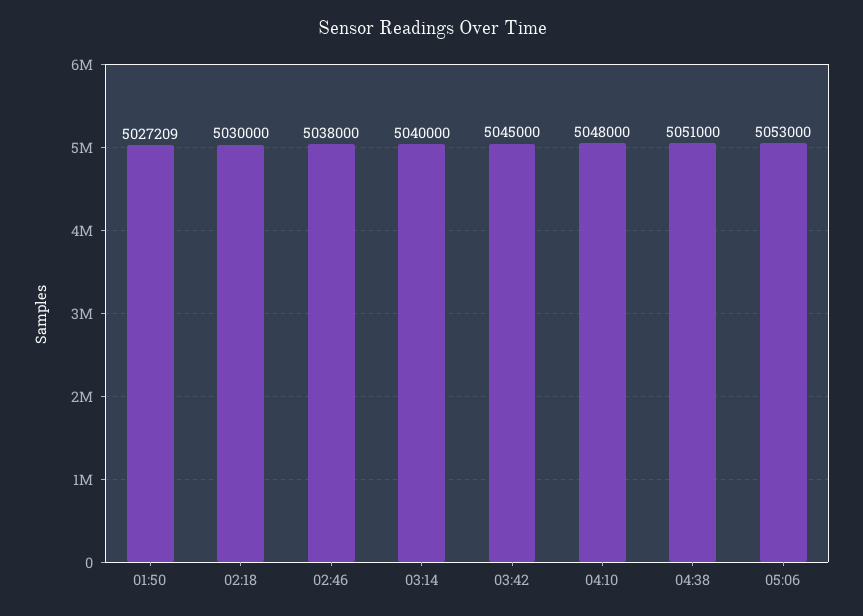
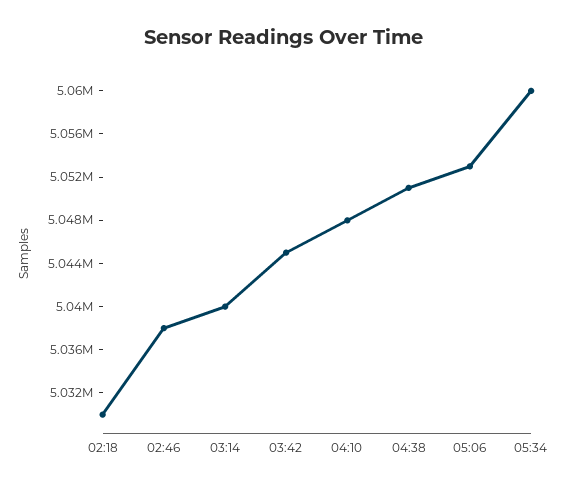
01:50: 5027209 -> none
05:34: none -> 5060000

